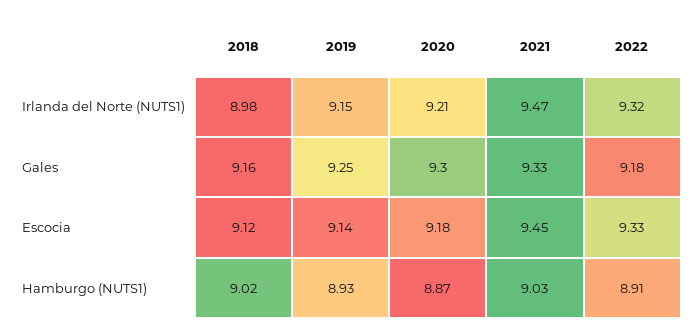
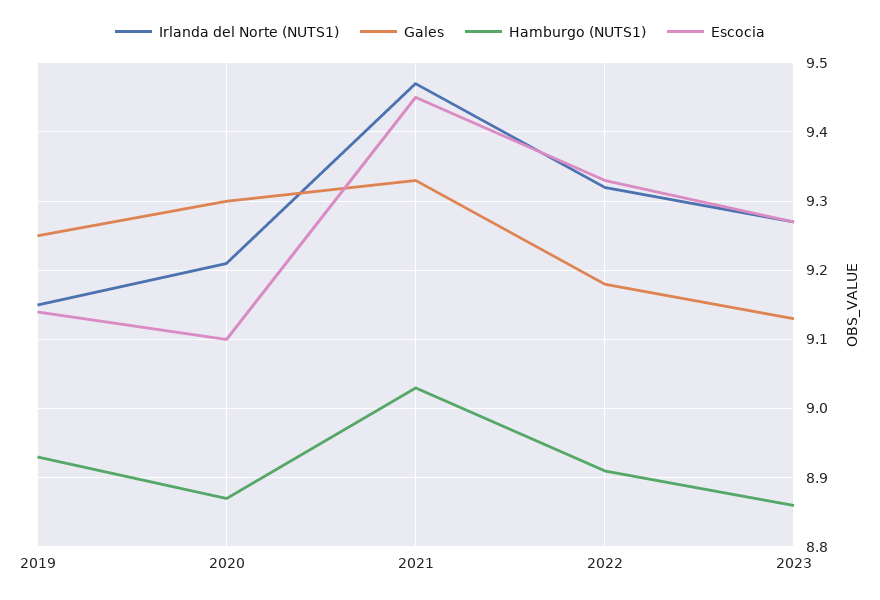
Irlanda del Norte (NUTS1), 2018: 8.98 -> none
Gales, 2018: 9.16 -> none
Escocia, 2018: 9.12 -> none
Escocia, 2020: 9.18 -> 9.1
Hamburgo (NUTS1), 2018: 9.02 -> none
Irlanda del Norte (NUTS1), 2023: none -> 9.27
Gales, 2023: none -> 9.13
Hamburgo (NUTS1), 2023: none -> 8.86
Escocia, 2023: none -> 9.27

